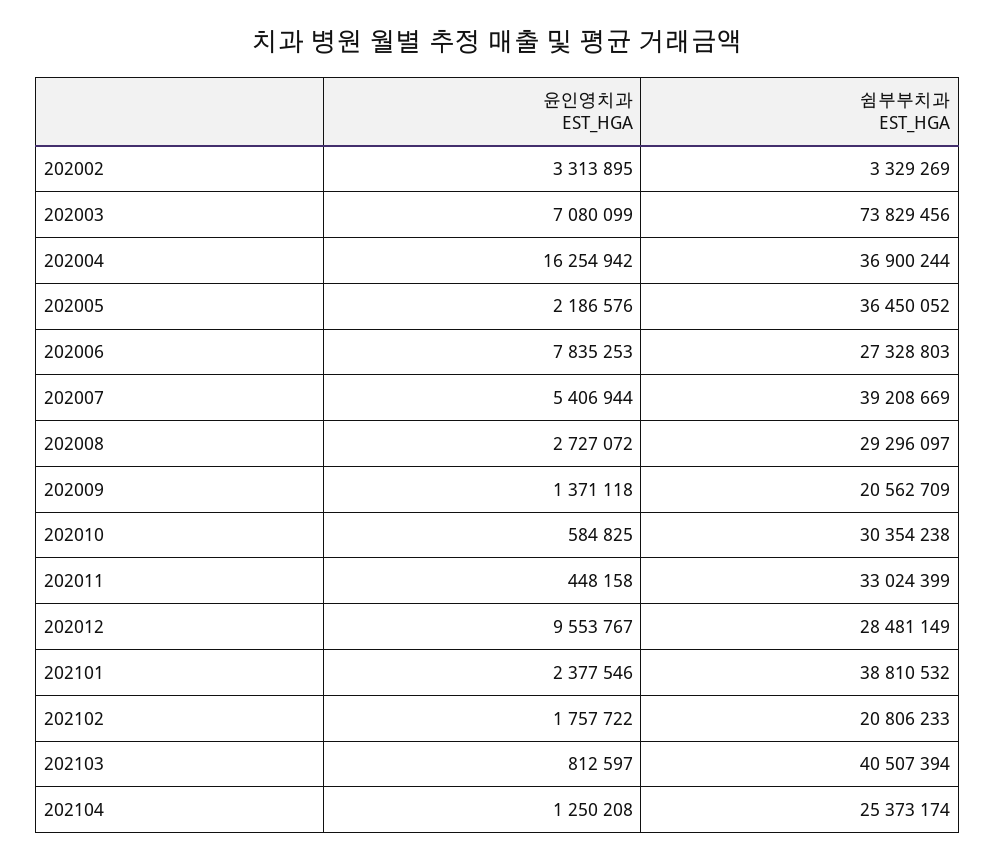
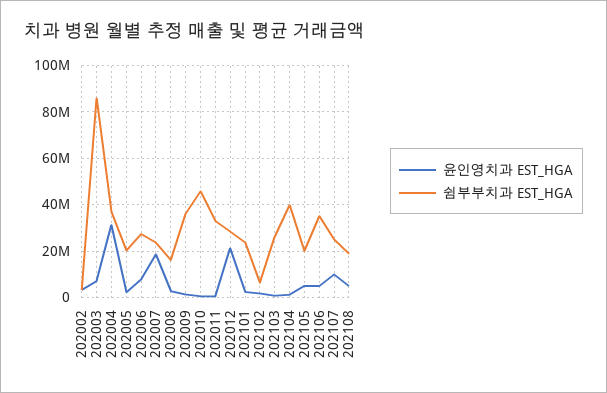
쉼부부치과 EST_HGA, 202003: 73829456 -> 85000000
윤인영치과 EST_HGA, 202004: 16254942 -> 30000000
쉼부부치과 EST_HGA, 202005: 36450052 -> 20000000
윤인영치과 EST_HGA, 202007: 5406944 -> 20000000
쉼부부치과 EST_HGA, 202007: 39208669 -> 25000000
쉼부부치과 EST_HGA, 202008: 29296097 -> 15000000
쉼부부치과 EST_HGA, 202009: 20562709 -> 35000000
쉼부부치과 EST_HGA, 202010: 30354238 -> 45000000
윤인영치과 EST_HGA, 202012: 9553767 -> 20000000
쉼부부치과 EST_HGA, 202101: 38810532 -> 25000000
쉼부부치과 EST_HGA, 202102: 20806233 -> 5000000
쉼부부치과 EST_HGA, 202103: 40507394 -> 25000000
쉼부부치과 EST_HGA, 202104: 25373174 -> 40000000
윤인영치과 EST_HGA, 202105: none -> 5000000
쉼부부치과 EST_HGA, 202105: none -> 20000000
윤인영치과 EST_HGA, 202106: none -> 5000000
쉼부부치과 EST_HGA, 202106: none -> 35000000
윤인영치과 EST_HGA, 202107: none -> 10000000
쉼부부치과 EST_HGA, 202107: none -> 25000000
윤인영치과 EST_HGA, 202108: none -> 5000000
쉼부부치과 EST_HGA, 202108: none -> 20000000

